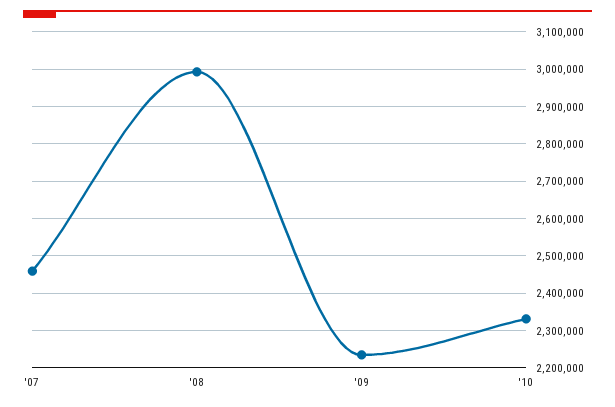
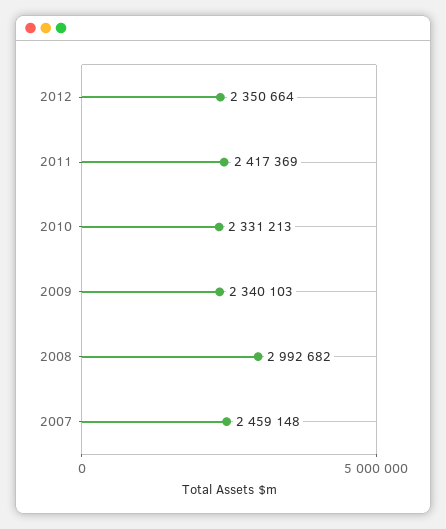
'09: 2240000 -> 2340103
2012: none -> 2350664
2011: none -> 2417369

